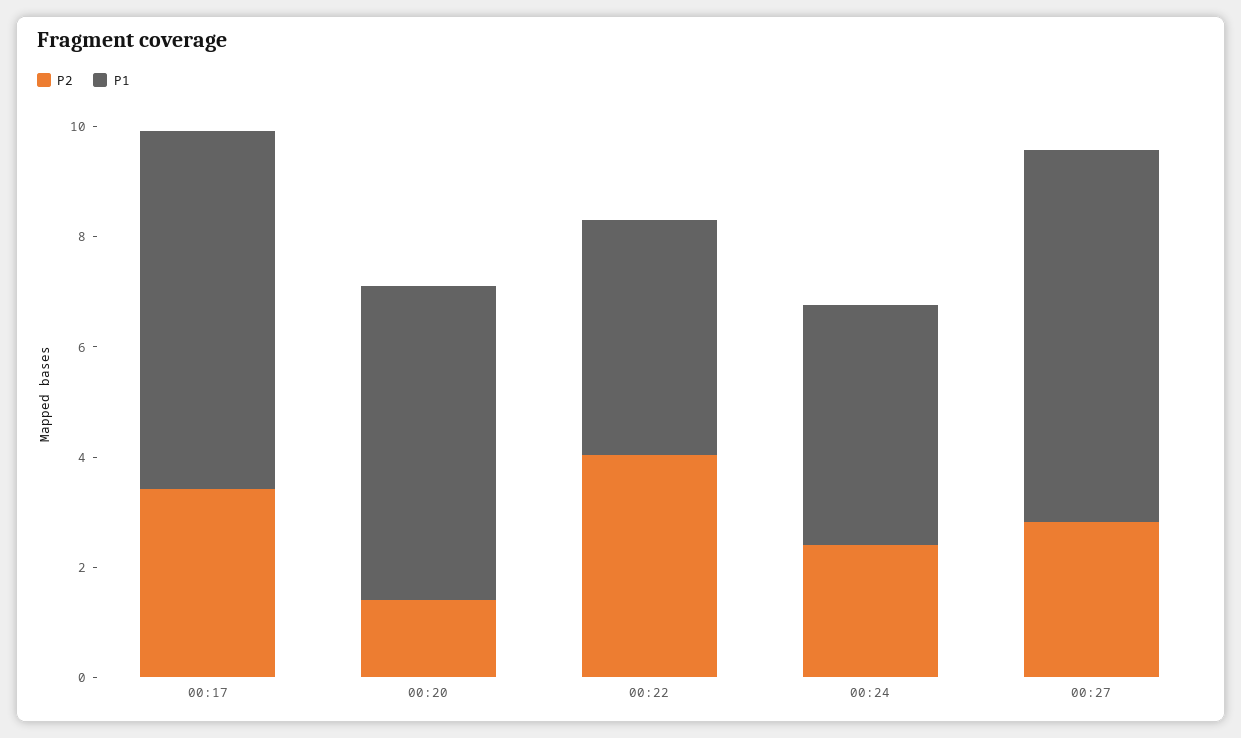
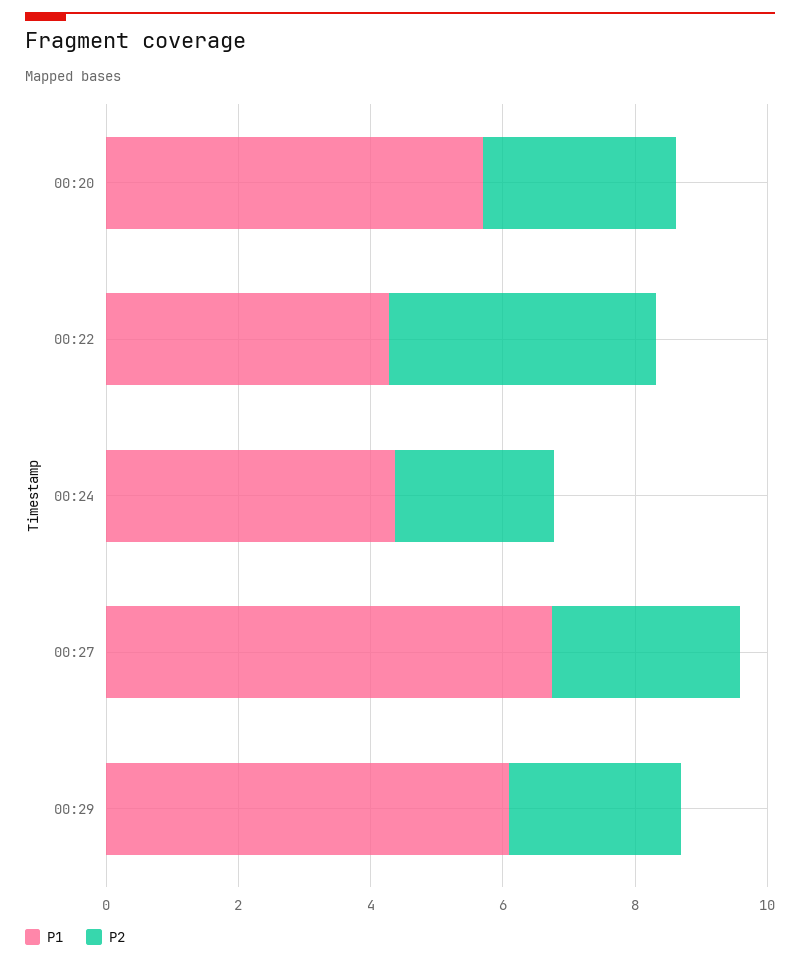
P2, 00:17: 3.5 -> none
P1, 00:17: 6.5 -> none
P2, 00:20: 1.5 -> 3
P1, 00:29: none -> 6
P2, 00:29: none -> 2.5

